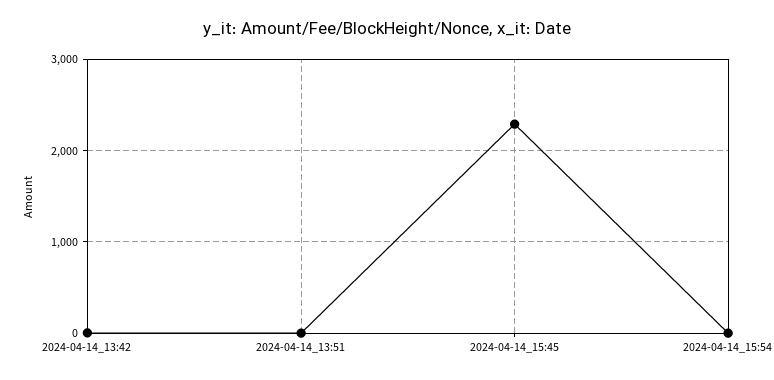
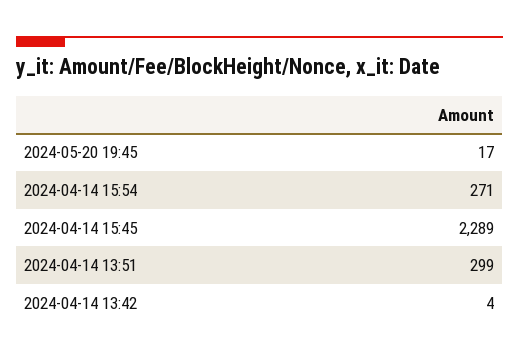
2024-04-14_13:51: 0 -> 299
2024-04-14_15:54: 0 -> 271
2024-05-20 19:45: none -> 17

